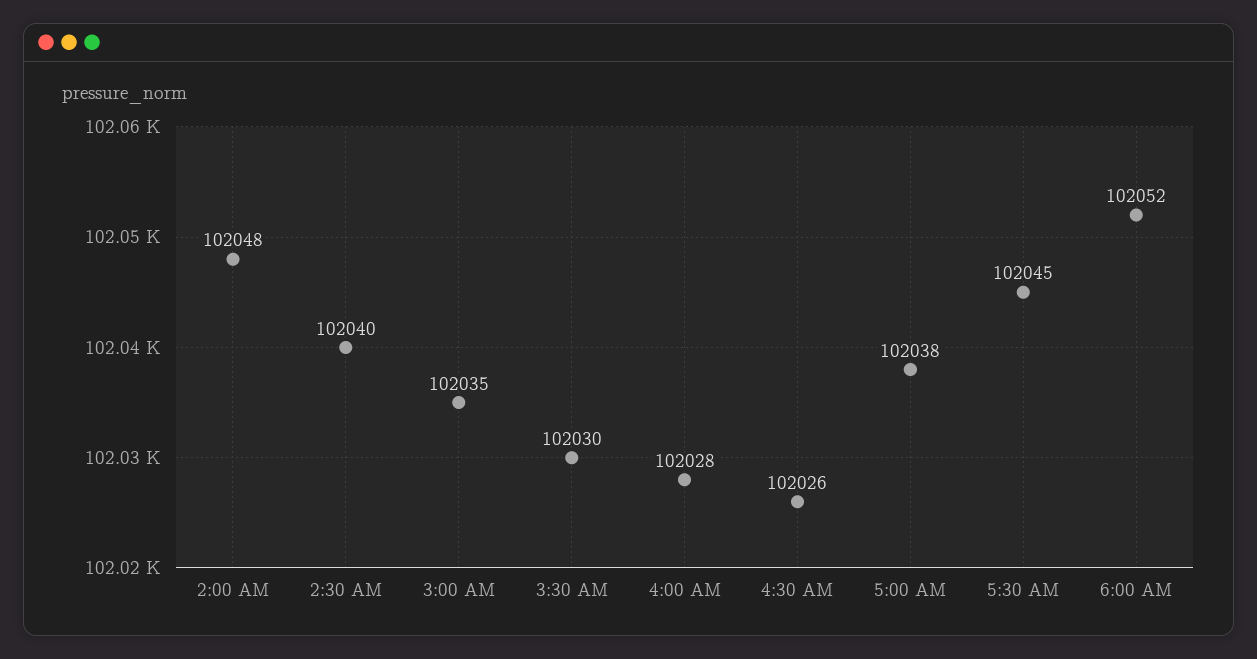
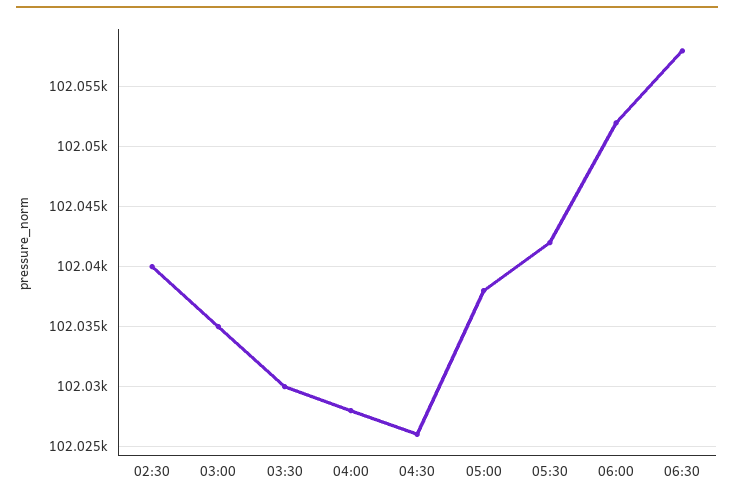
2:00 AM: 102048 -> none
5:30 AM: 102045 -> 102042
06:30: none -> 102058

